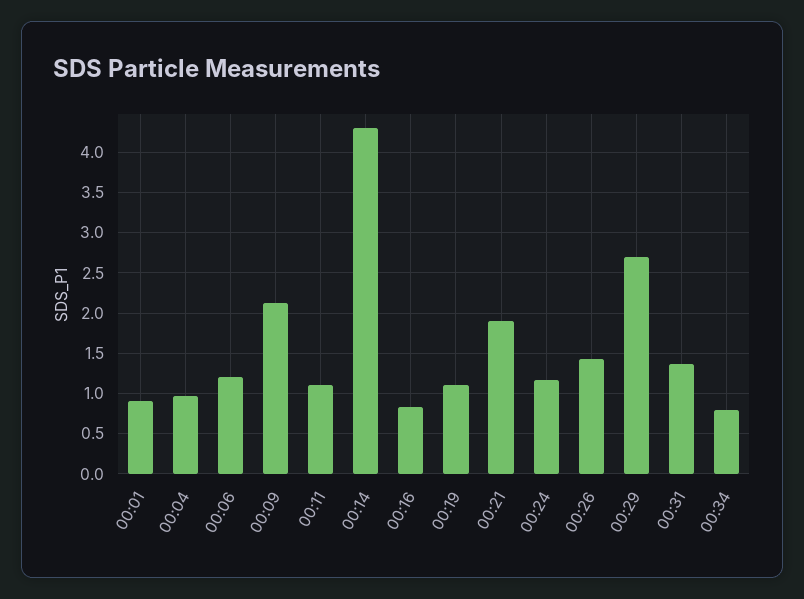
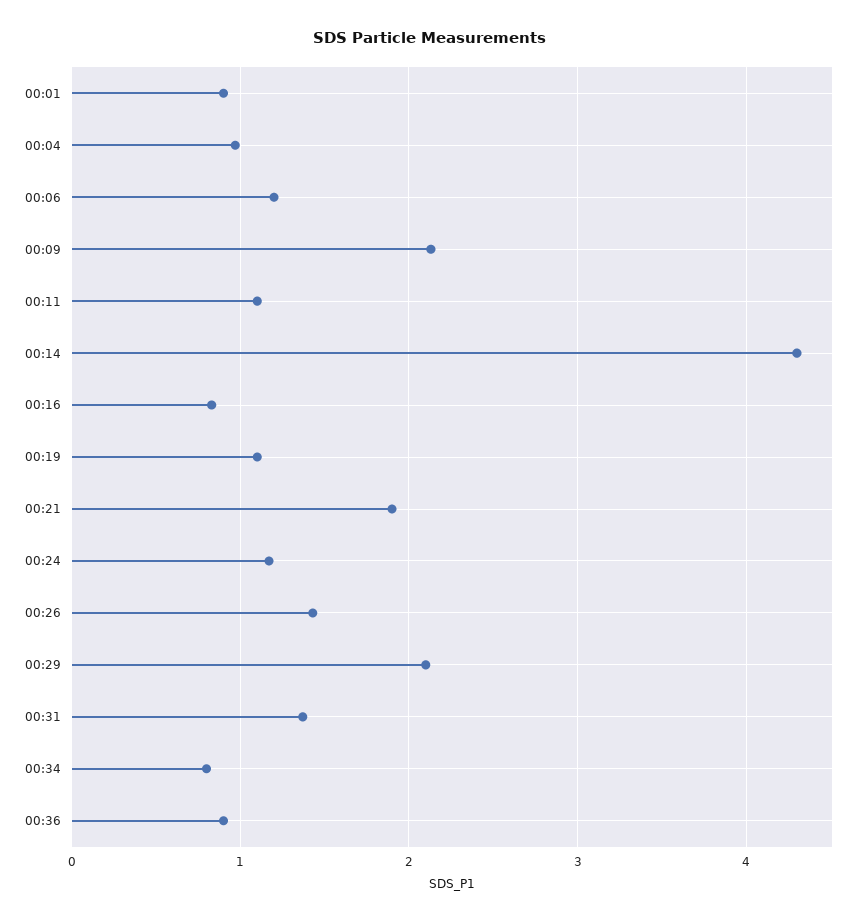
00:29: 2.7 -> 2.1
00:36: none -> 0.9

